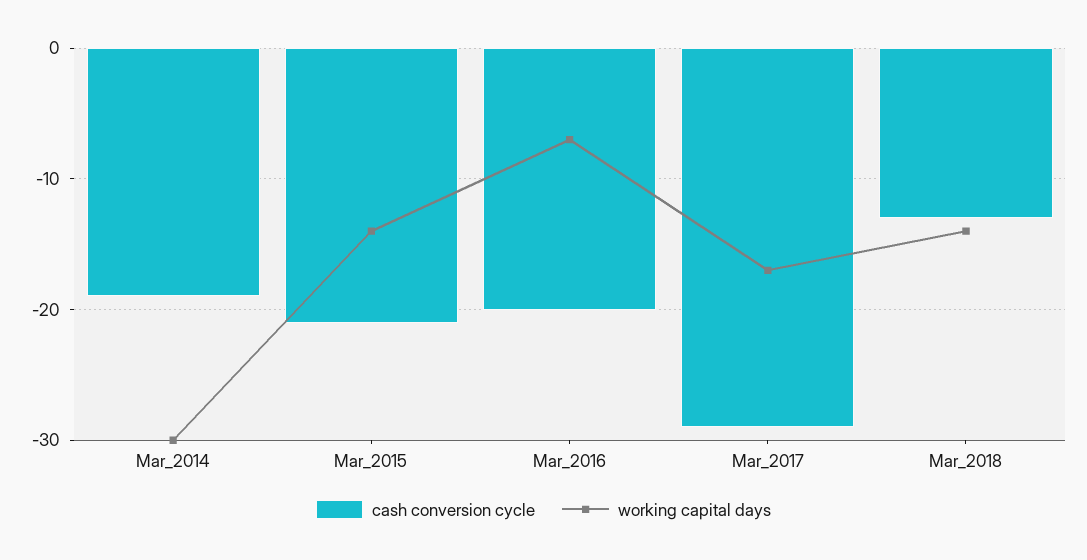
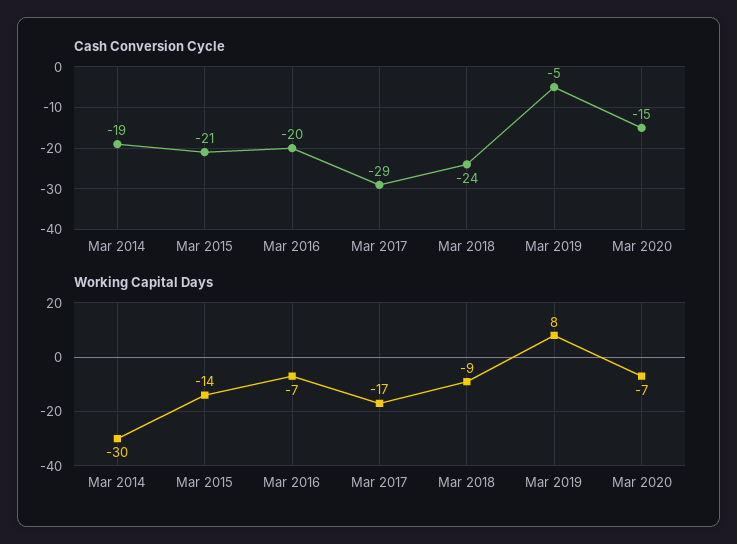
cash conversion cycle, Mar_2018: -13 -> -24
working capital days, Mar_2018: -14 -> -9
cash conversion cycle, Mar 2019: none -> -5
cash conversion cycle, Mar 2020: none -> -15
working capital days, Mar 2019: none -> 8
working capital days, Mar 2020: none -> -7

